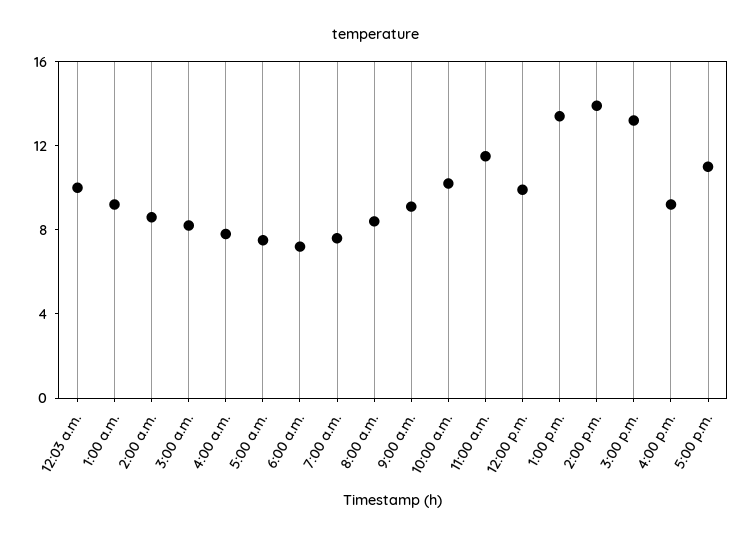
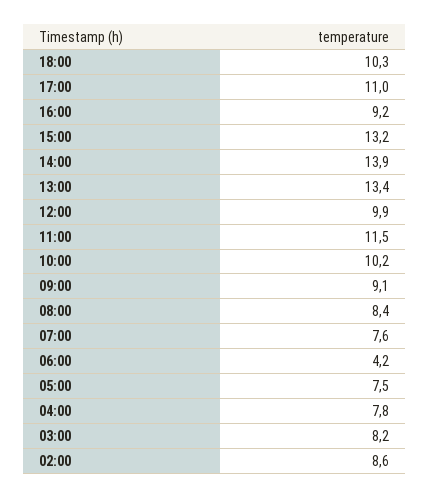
12:03 a.m.: 10 -> none
1:00 a.m.: 9 -> none
6:00 a.m.: 7 -> 4.2
18:00: none -> 10.3

